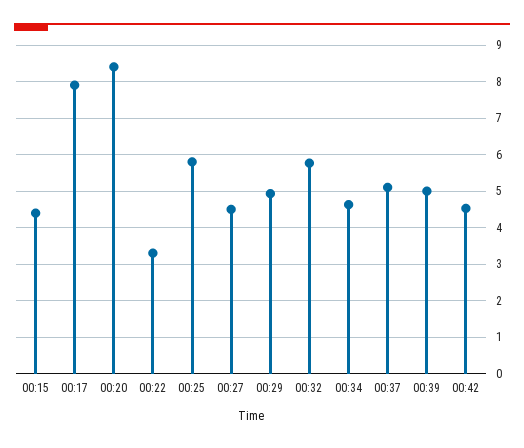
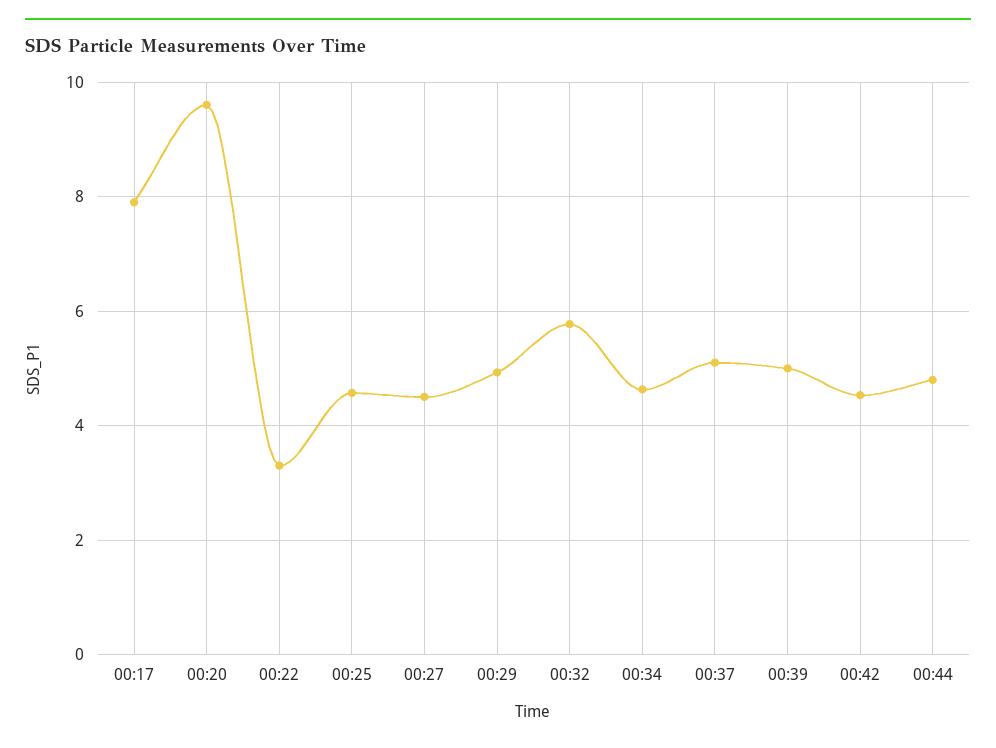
00:15: 4.4 -> none
00:20: 8.4 -> 9.6
00:25: 5.8 -> 4.6
00:44: none -> 4.8

